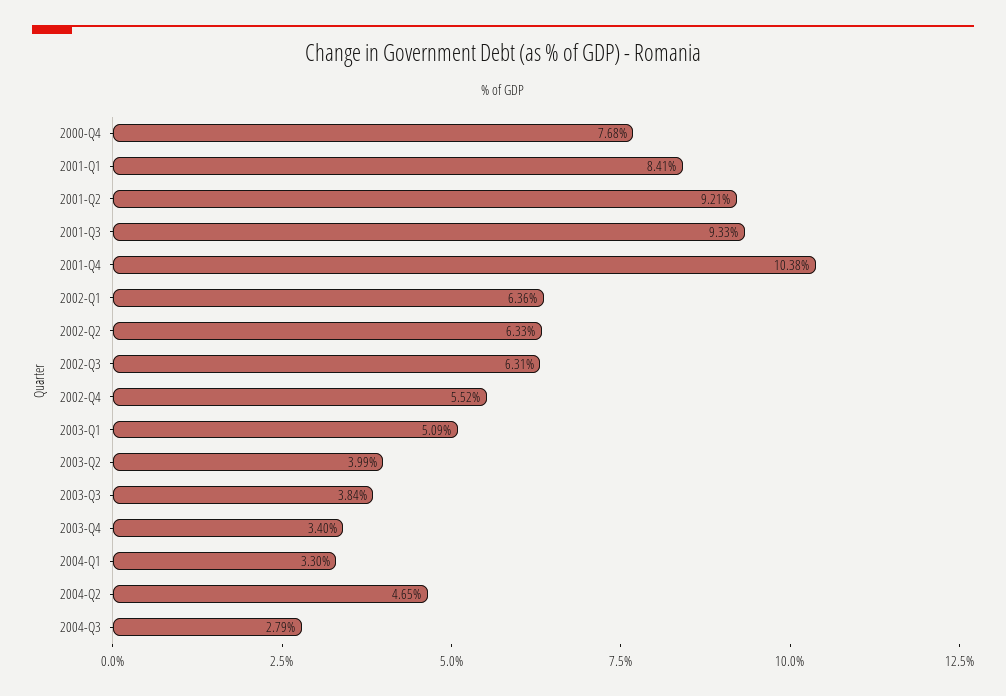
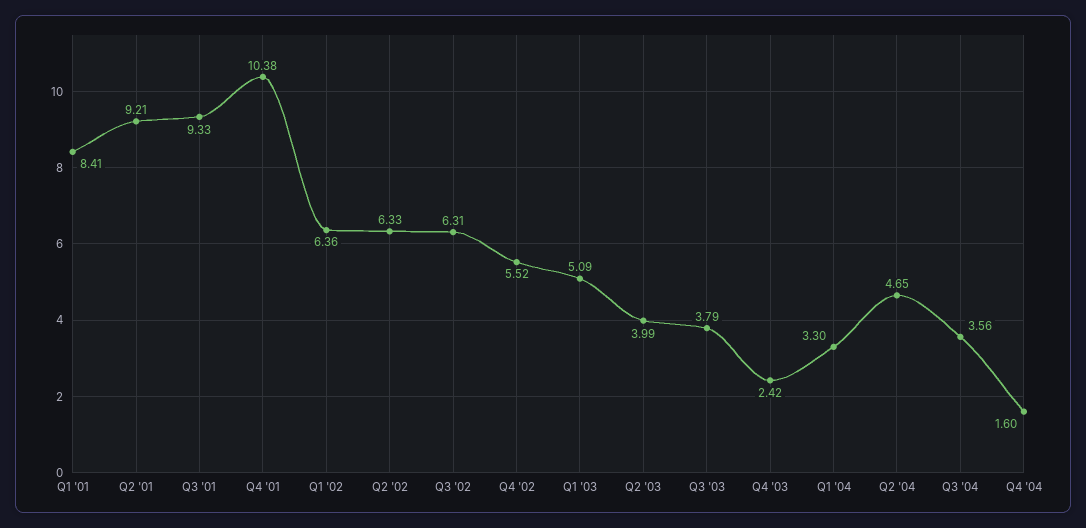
2000-Q4: 7.68 -> none
2003-Q3: 3.84 -> 3.79
2003-Q4: 3.4 -> 2.42
2004-Q3: 2.79 -> 3.56
Q4 '04: none -> 1.6

